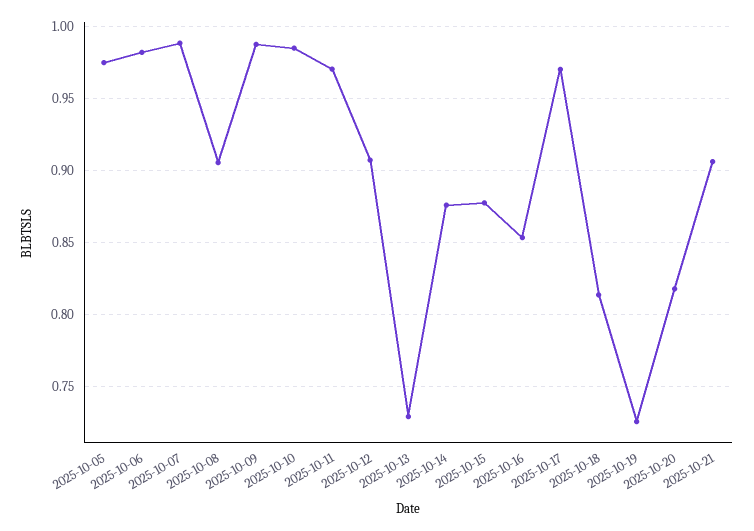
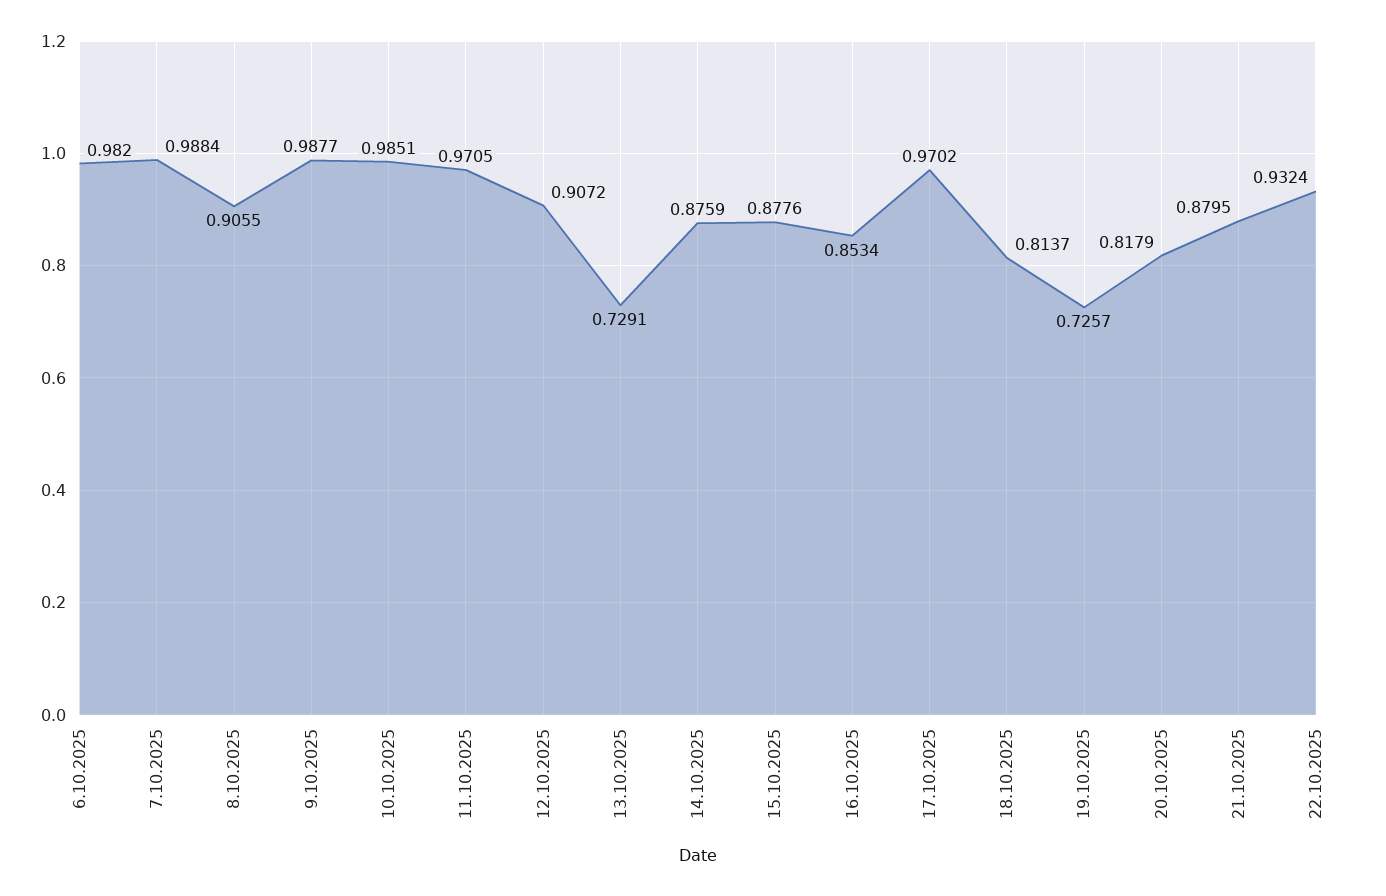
2025-10-05: 0.975 -> none
2025-10-21: 0.905 -> 0.8795
22.10.2025: none -> 0.9324

